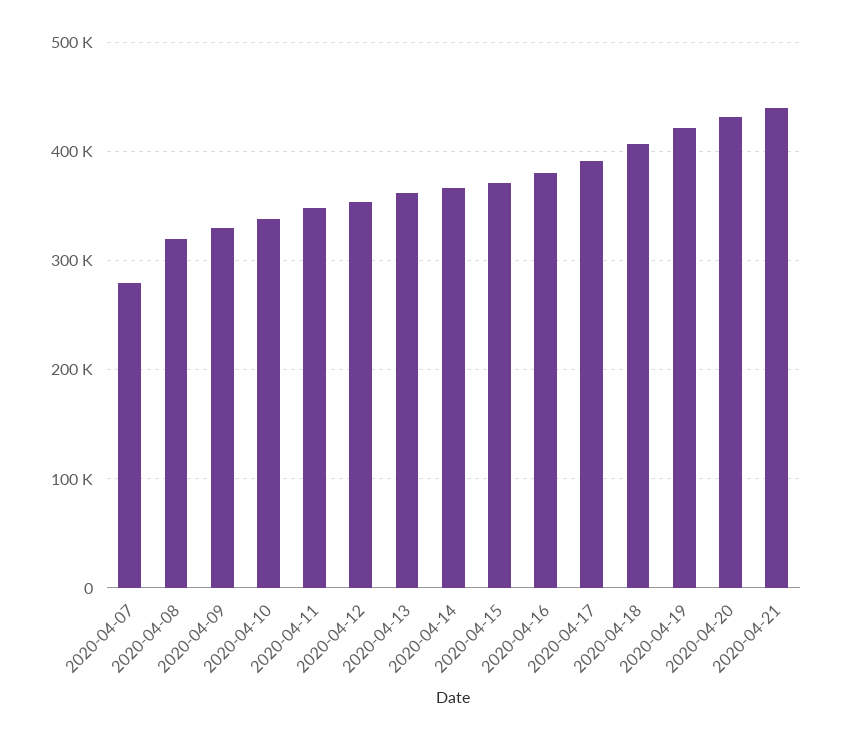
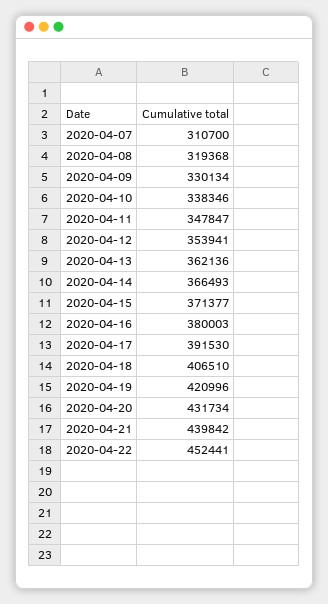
2020-04-07: 280000 -> 310700
2020-04-22: none -> 452441

